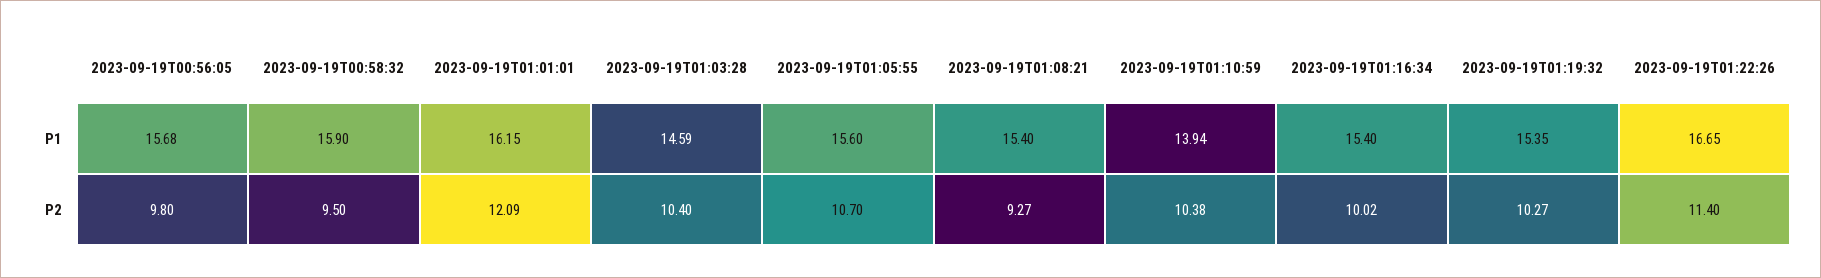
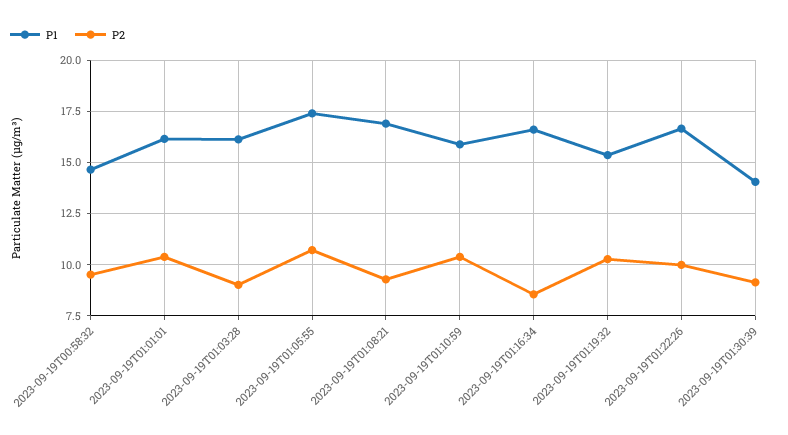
P1, 2023-09-19T00:56:05: 15.68 -> none
P1, 2023-09-19T00:58:32: 15.9 -> 14.5
P1, 2023-09-19T01:03:28: 14.59 -> 16
P1, 2023-09-19T01:05:55: 15.6 -> 17.5
P1, 2023-09-19T01:08:21: 15.4 -> 17
P1, 2023-09-19T01:10:59: 13.94 -> 16
P1, 2023-09-19T01:16:34: 15.4 -> 16.5
P2, 2023-09-19T00:56:05: 9.8 -> none
P2, 2023-09-19T01:01:01: 12.09 -> 10.5
P2, 2023-09-19T01:03:28: 10.4 -> 9
P2, 2023-09-19T01:16:34: 10.02 -> 8.5
P2, 2023-09-19T01:22:26: 11.4 -> 10
P1, 2023-09-19T01:30:39: none -> 14
P2, 2023-09-19T01:30:39: none -> 9

